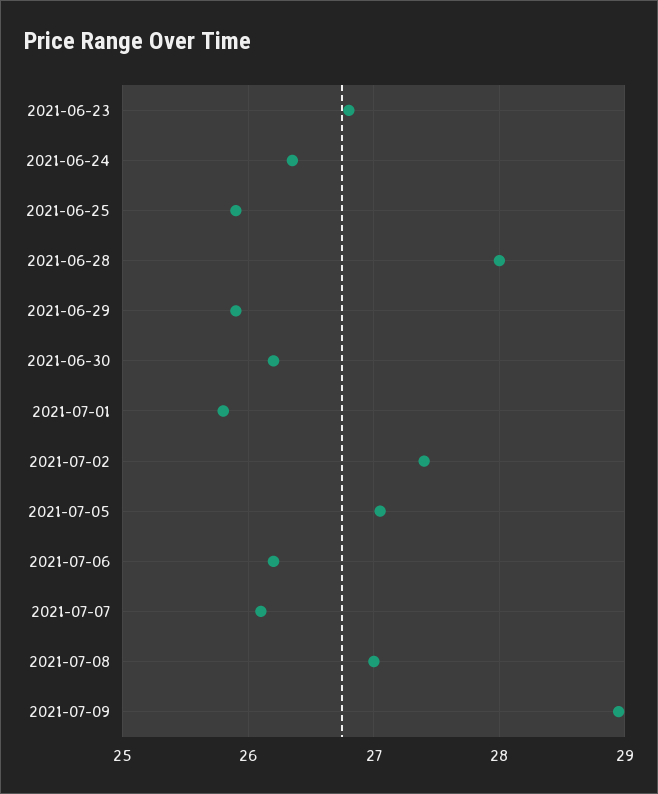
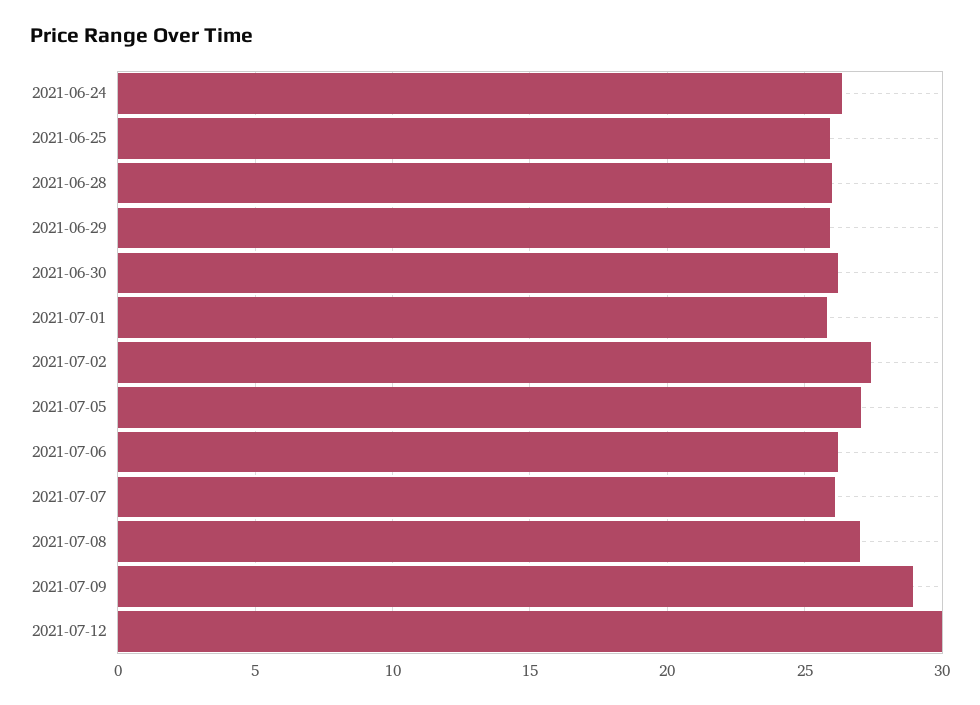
2021-06-23: 26.8 -> none
2021-06-28: 28 -> 26
2021-07-12: none -> 30

